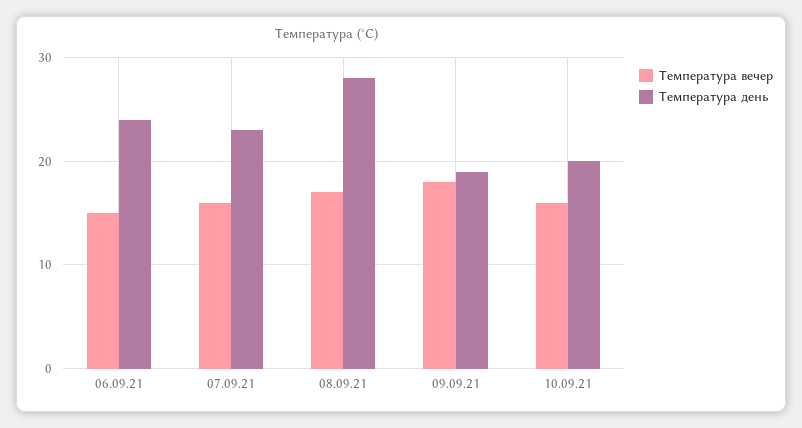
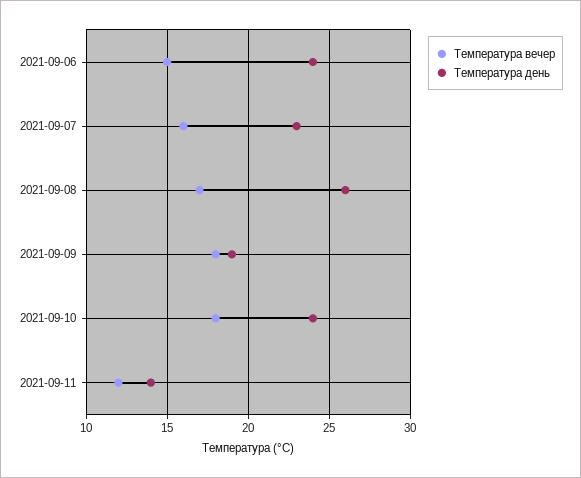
Температура день, 08.09.21: 28 -> 26
Температура вечер, 10.09.21: 16 -> 18
Температура день, 10.09.21: 20 -> 24
Температура вечер, 2021-09-11: none -> 12
Температура день, 2021-09-11: none -> 14

